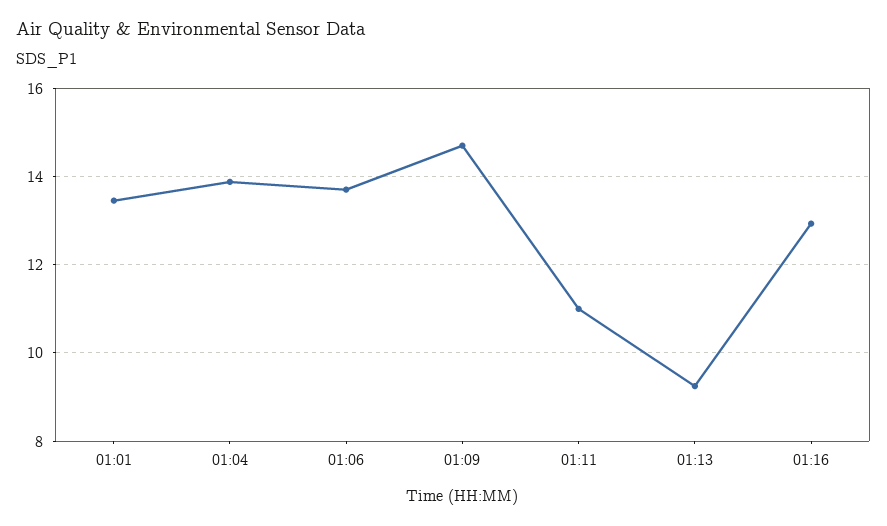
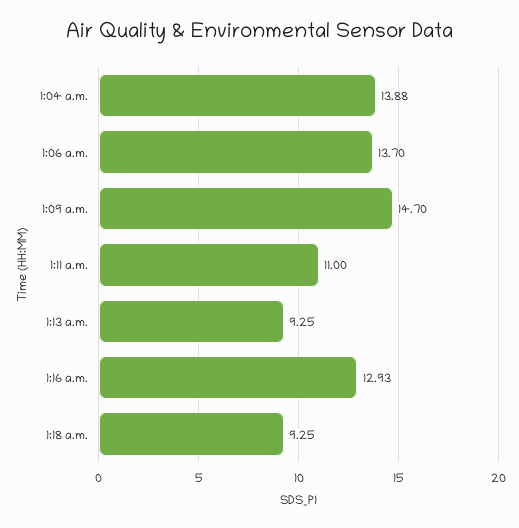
01:01: 13.4 -> none
1:18 a.m.: none -> 9.25

